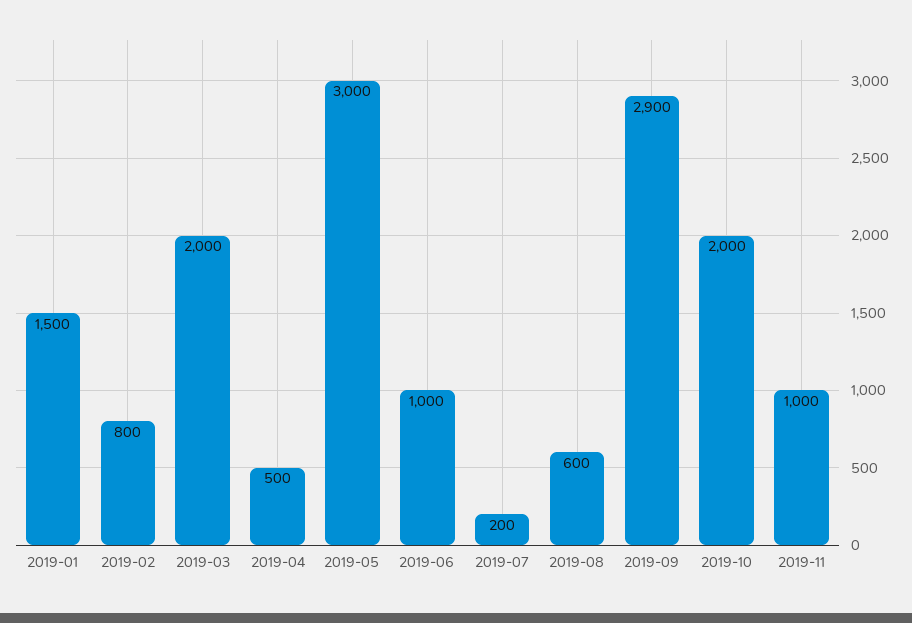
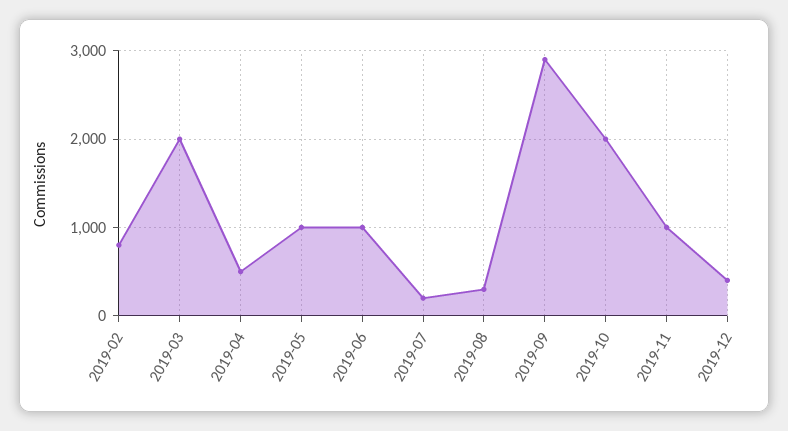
2019-01: 1500 -> none
2019-05: 3000 -> 1000
2019-08: 600 -> 300
2019-12: none -> 400

